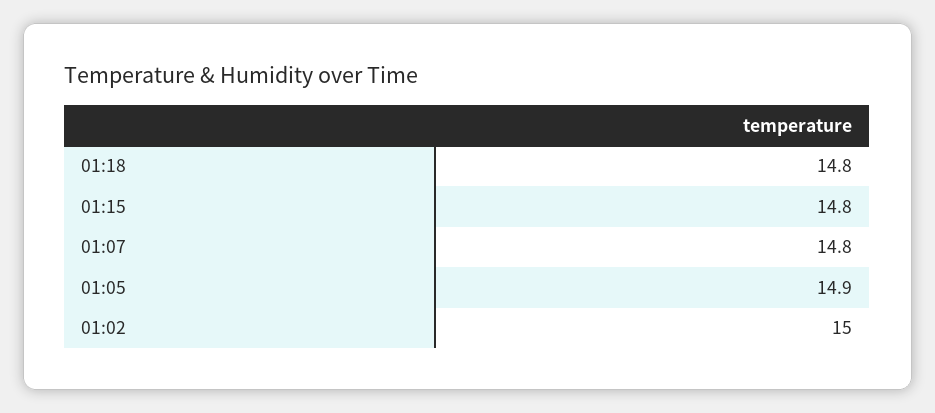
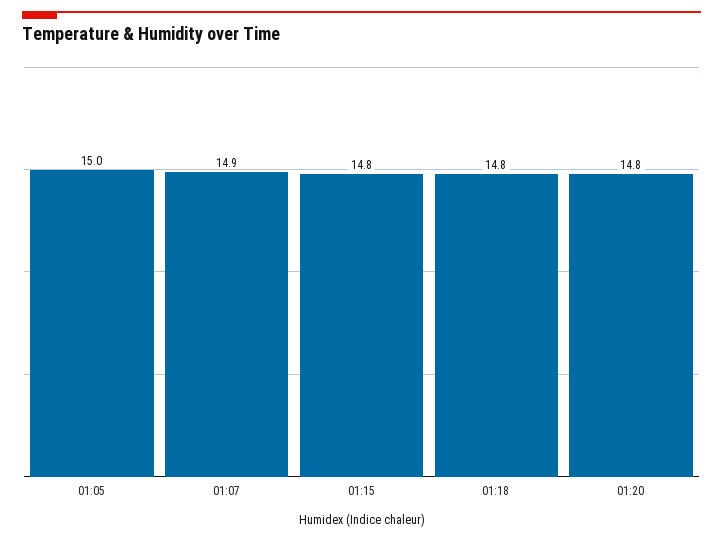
01:07: 14.8 -> 14.9
01:05: 14.9 -> 15
01:02: 15 -> none
01:20: none -> 14.8

